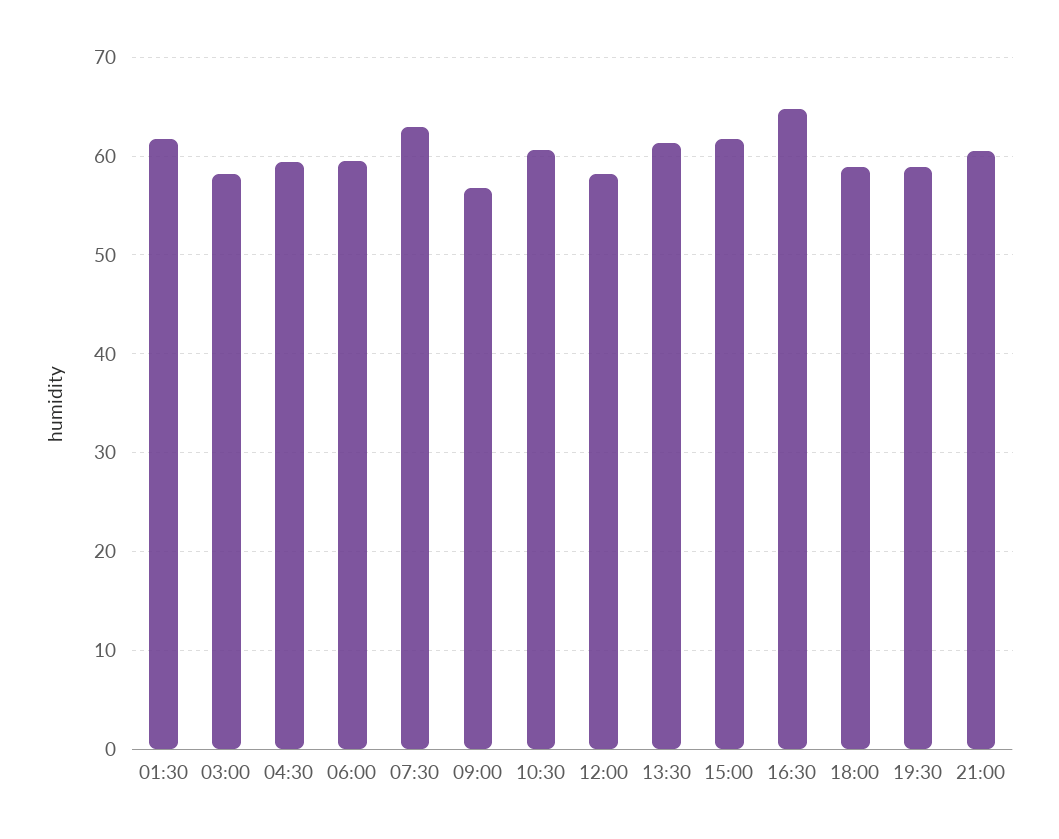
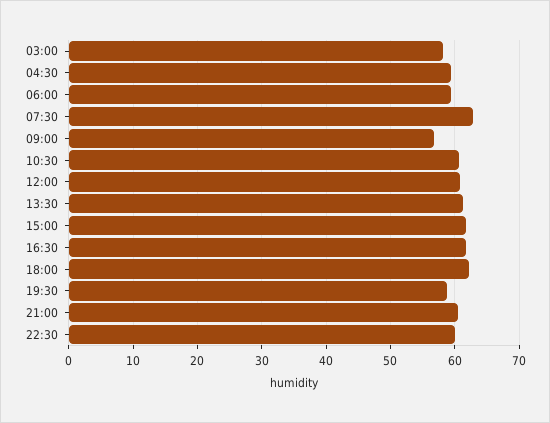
01:30: 62 -> none
12:00: 58 -> 61
16:30: 65 -> 62
18:00: 59 -> 62
22:30: none -> 60

